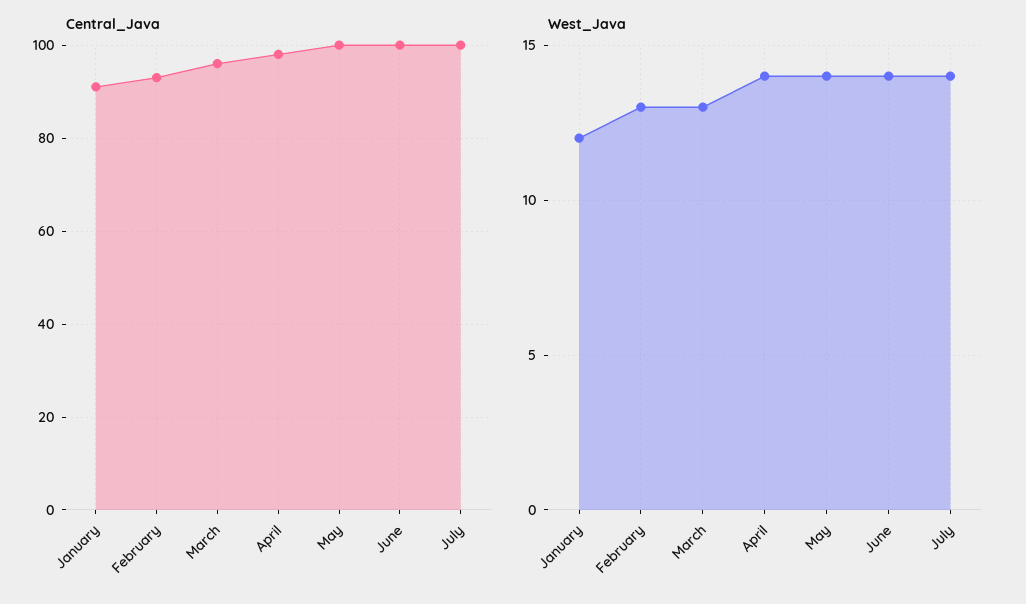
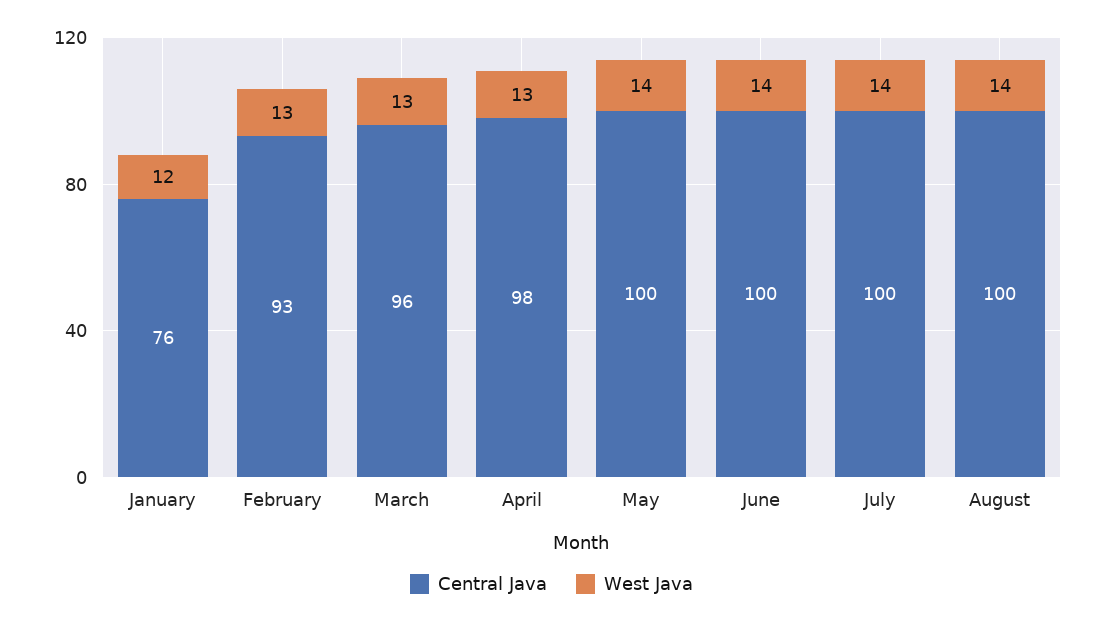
Central_Java, January: 90 -> 76
West_Java, April: 14 -> 13
Central_Java, August: none -> 100
West_Java, August: none -> 14

